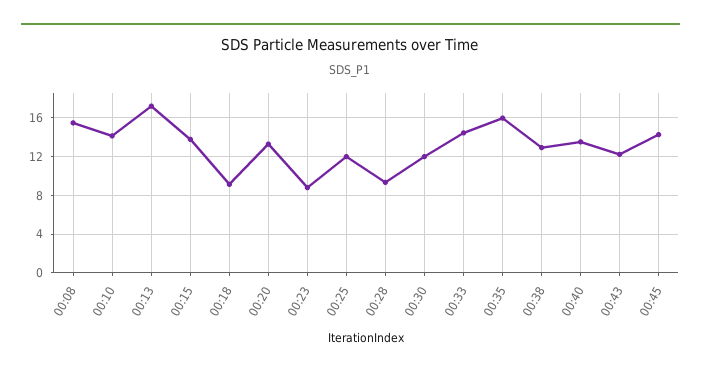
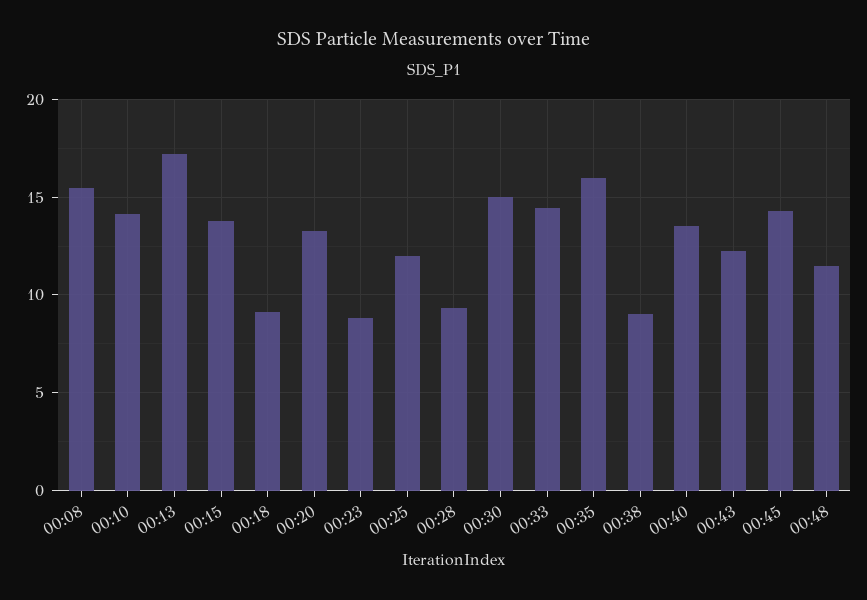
00:30: 12 -> 15
00:38: 13 -> 9
00:48: none -> 11.5

